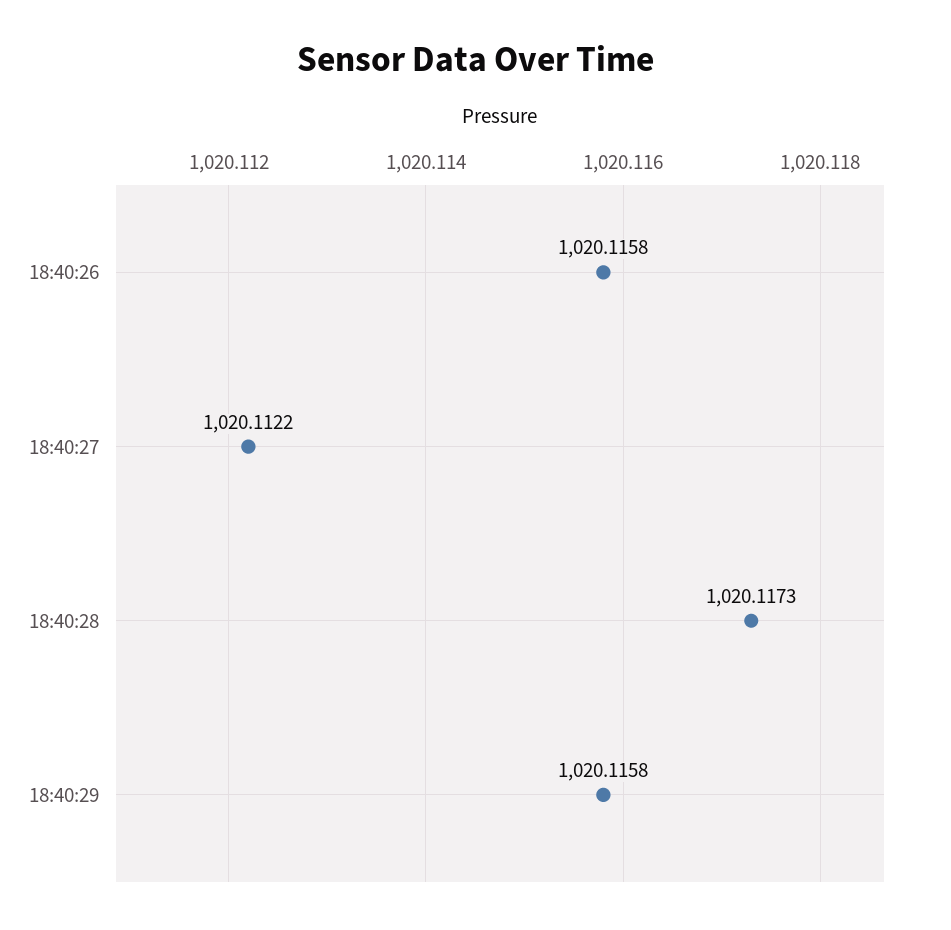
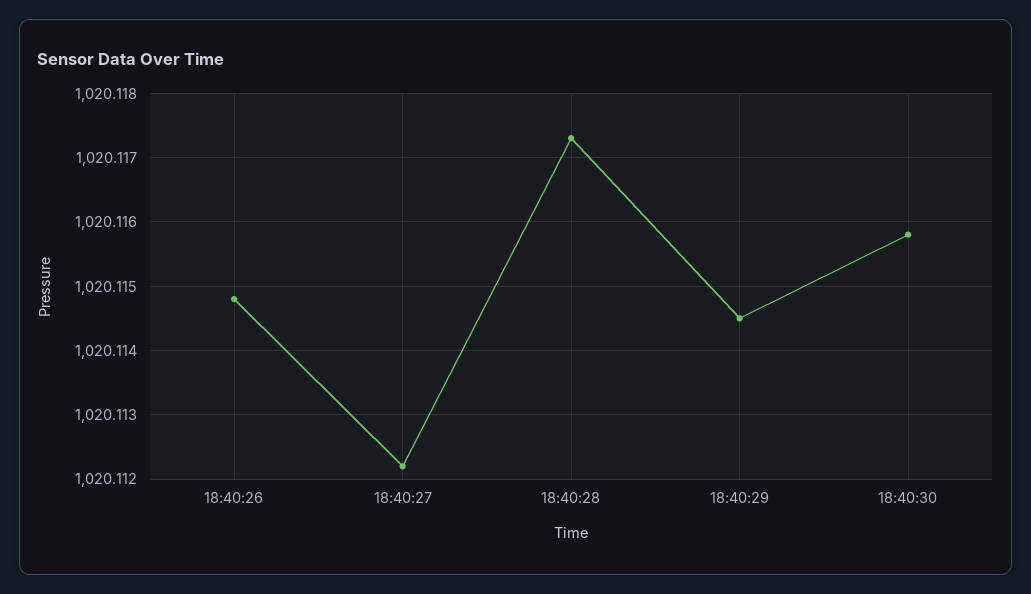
18:40:26: 1020.1158 -> 1020.1148
18:40:29: 1020.1158 -> 1020.1145
18:40:30: none -> 1020.1158

